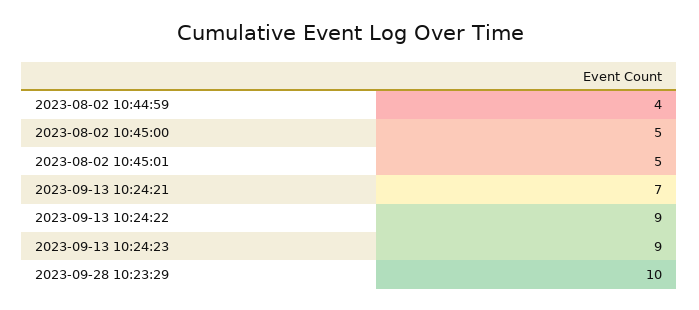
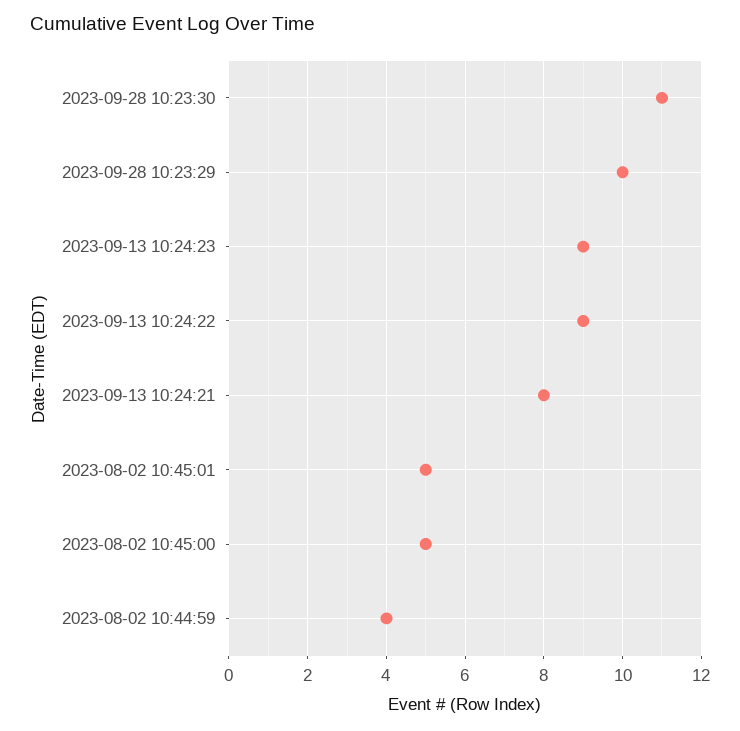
2023-09-13 10:24:21: 7 -> 8
2023-09-28 10:23:30: none -> 11

